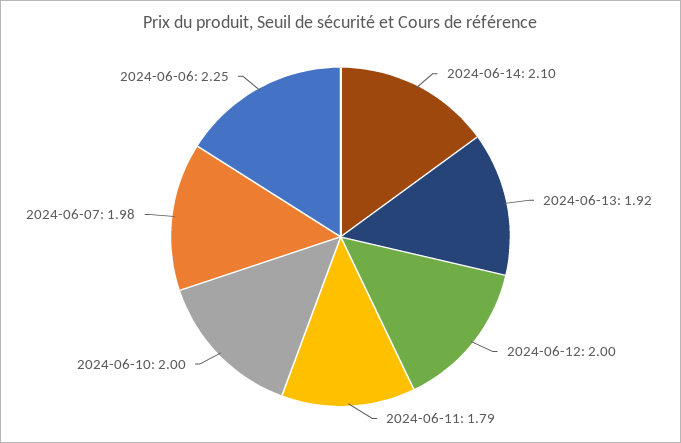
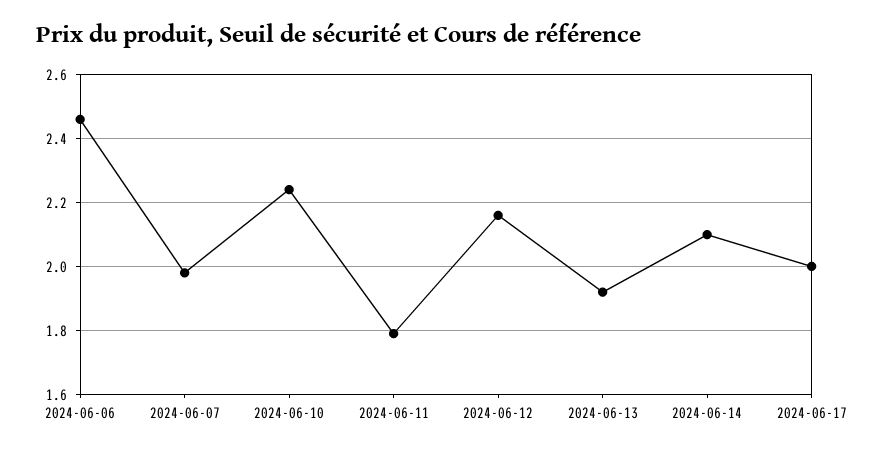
2024-06-12: 2 -> 2.15
2024-06-10: 2 -> 2.25
2024-06-06: 2.25 -> 2.45
2024-06-17: none -> 2

